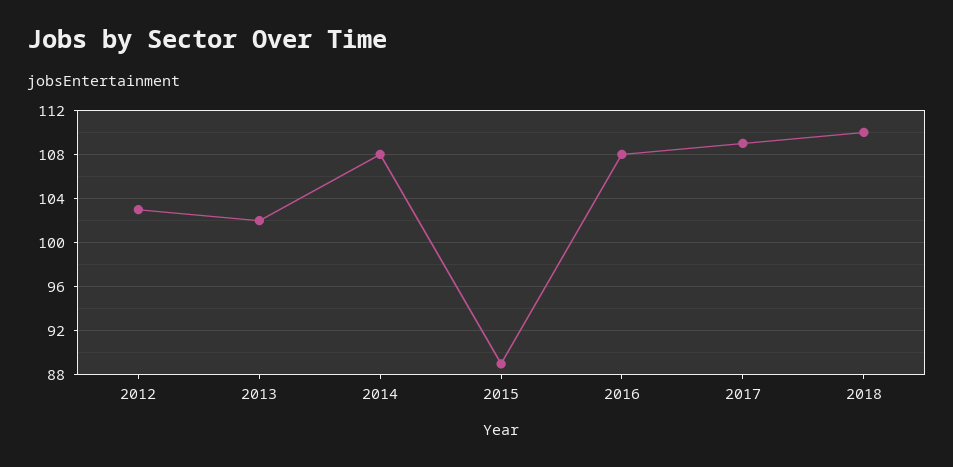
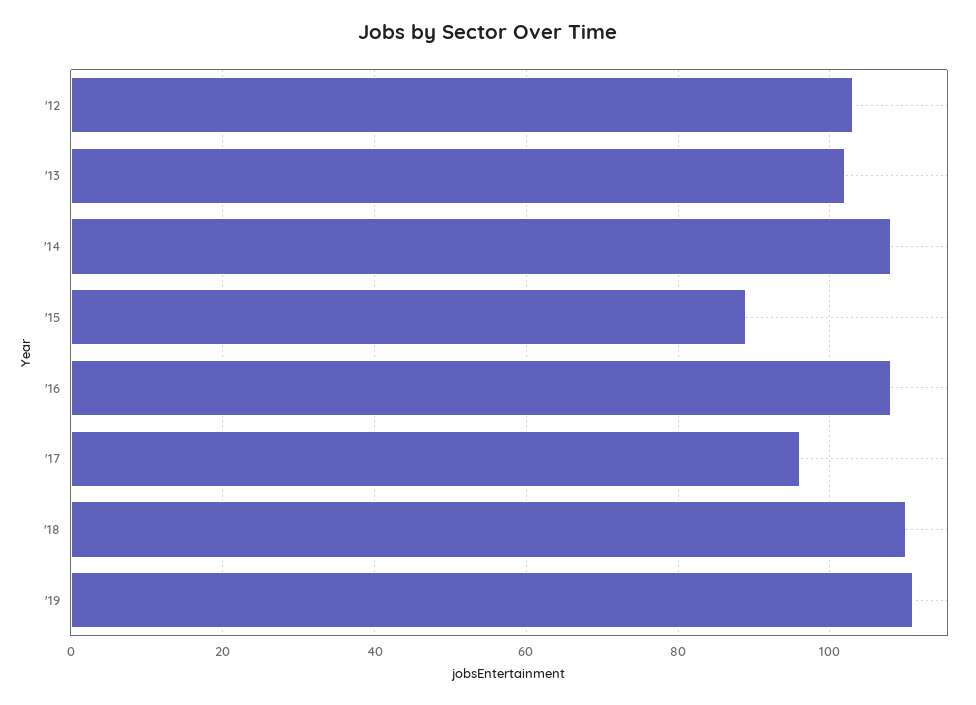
2017: 109 -> 95
'19: none -> 110

